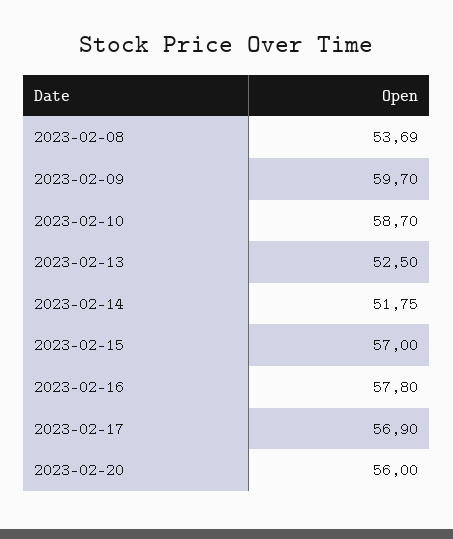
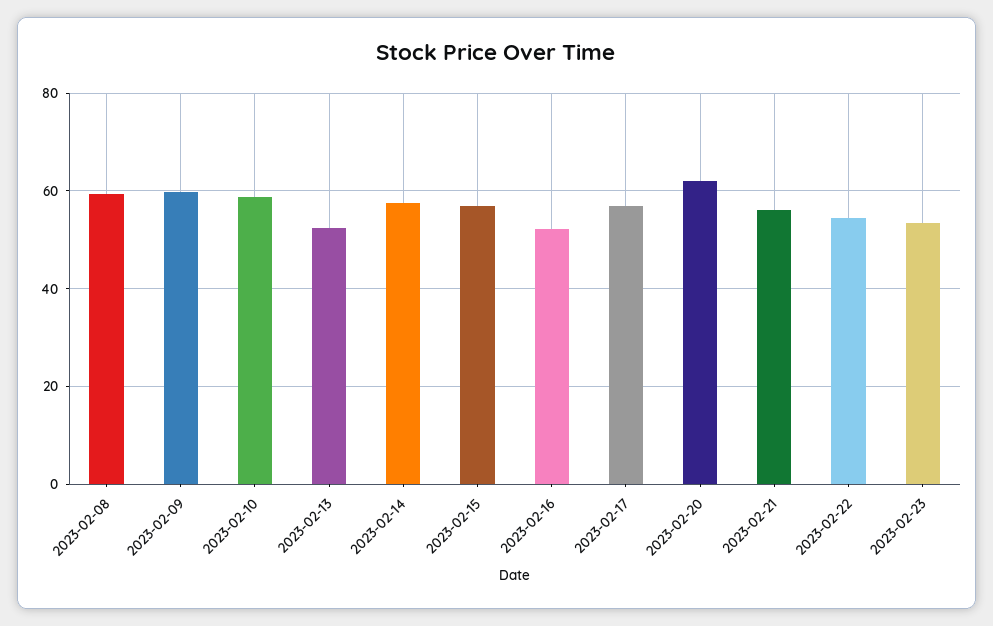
2023-02-08: 53.69 -> 60
2023-02-14: 51.75 -> 58
2023-02-16: 57.8 -> 52
2023-02-20: 56 -> 62
2023-02-21: none -> 56
2023-02-22: none -> 54
2023-02-23: none -> 54

